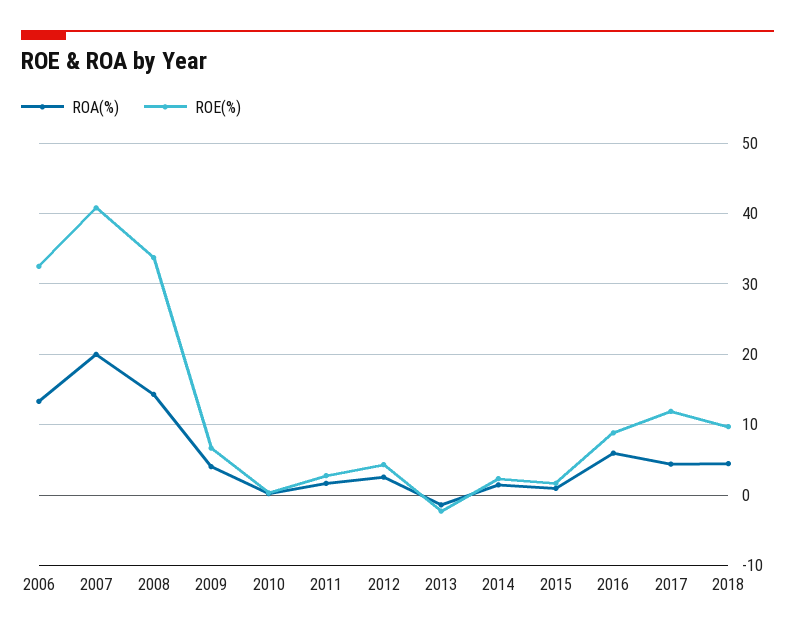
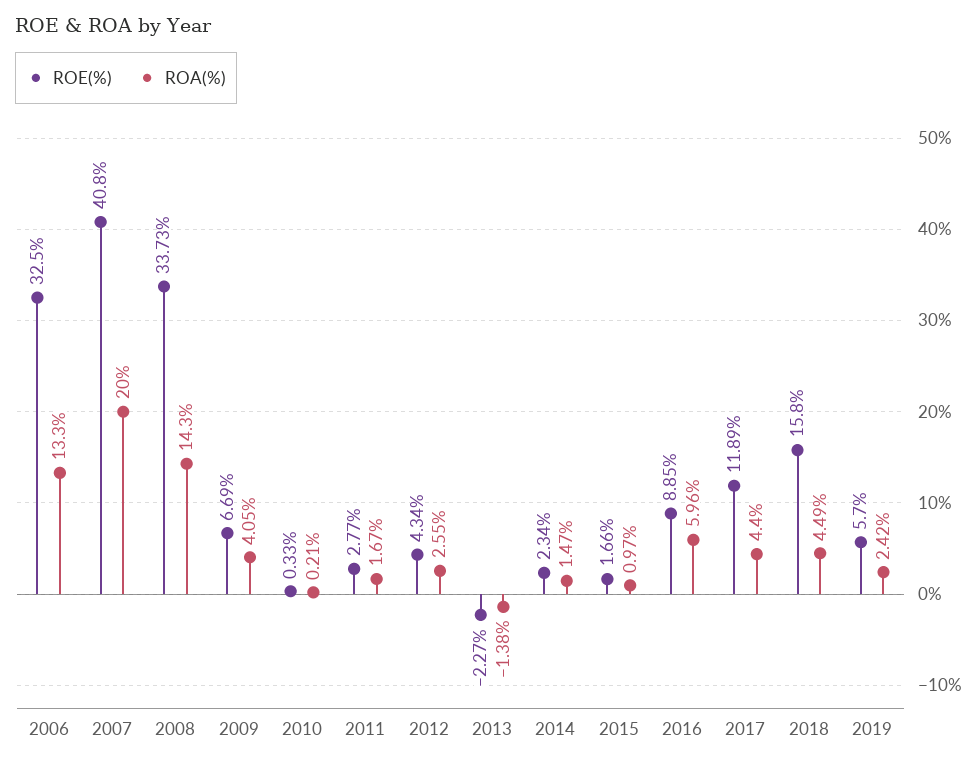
ROE(%), 2018: 10 -> 15.8
ROE(%), 2019: none -> 5.7
ROA(%), 2019: none -> 2.42

